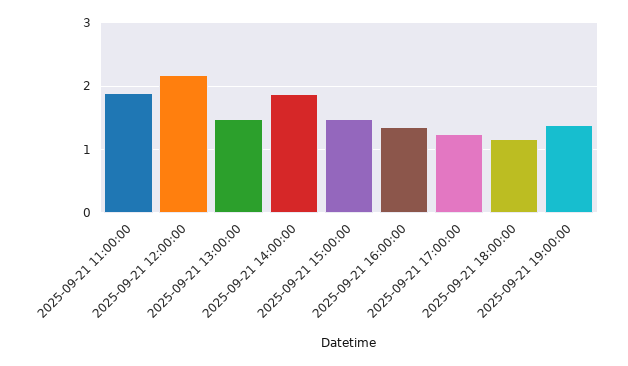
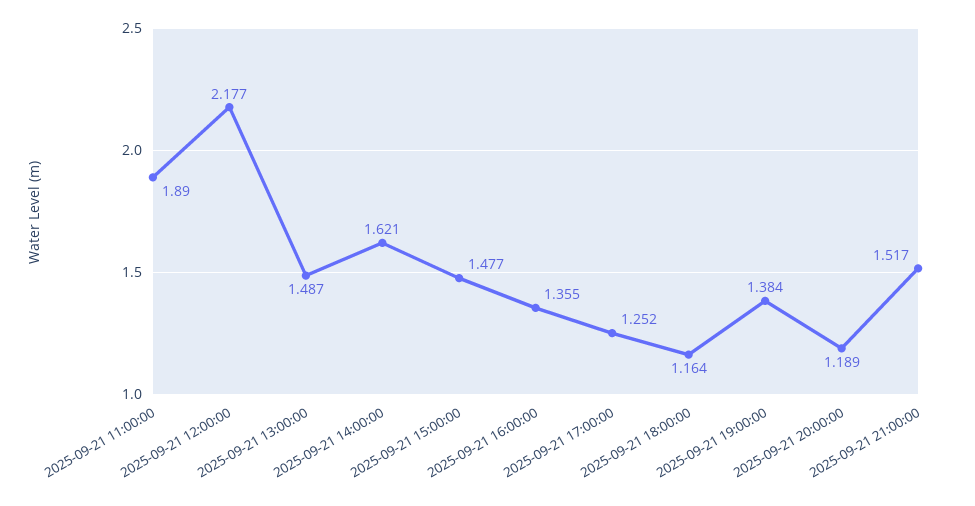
2025-09-21 14:00:00: 1.9 -> 1.621
2025-09-21 20:00:00: none -> 1.189
2025-09-21 21:00:00: none -> 1.517

